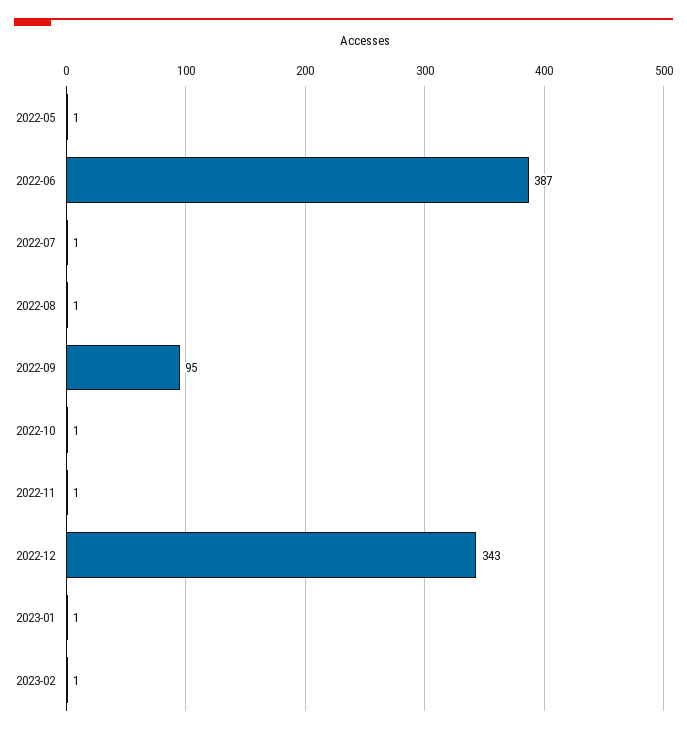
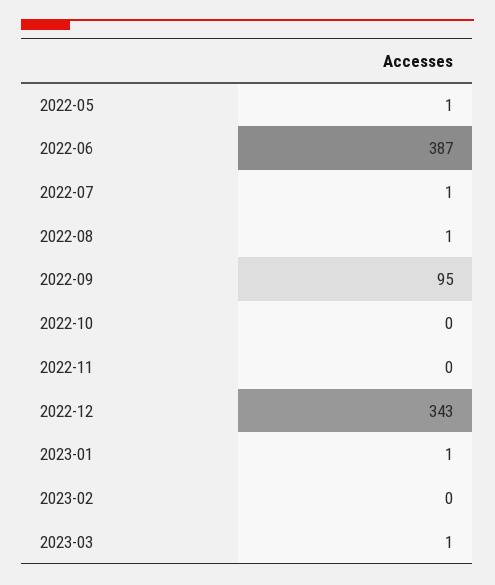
2022-10: 1 -> 0
2022-11: 1 -> 0
2023-02: 1 -> 0
2023-03: none -> 1

